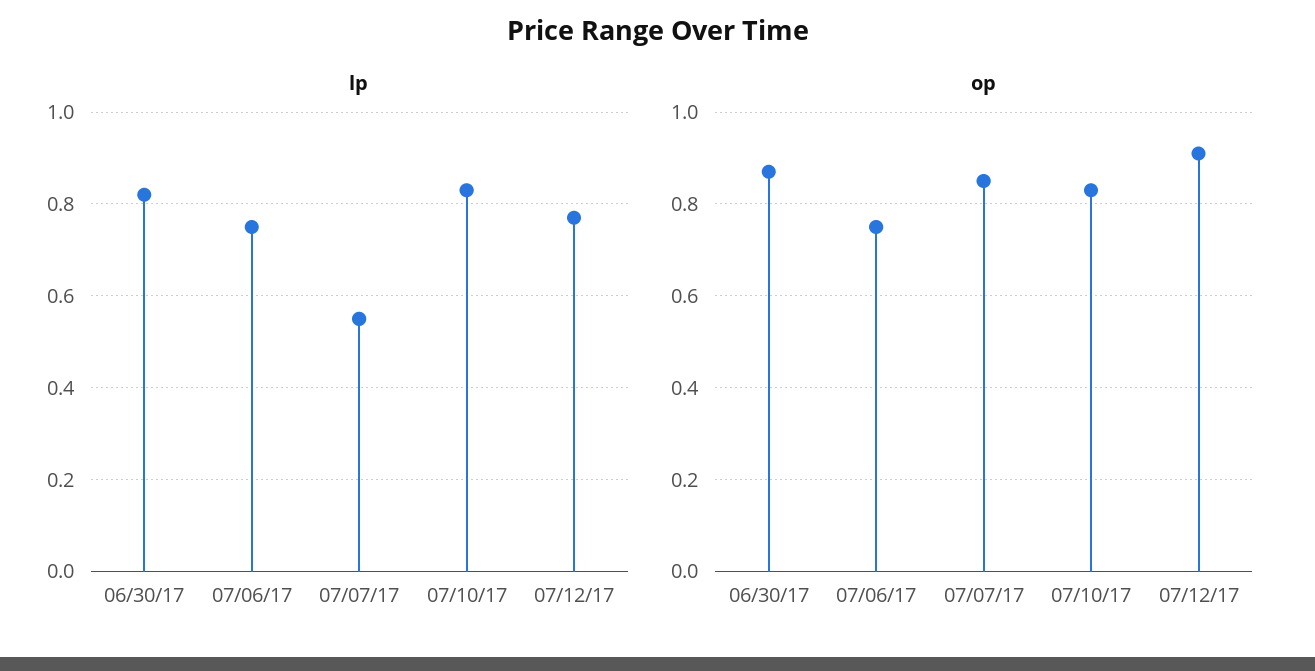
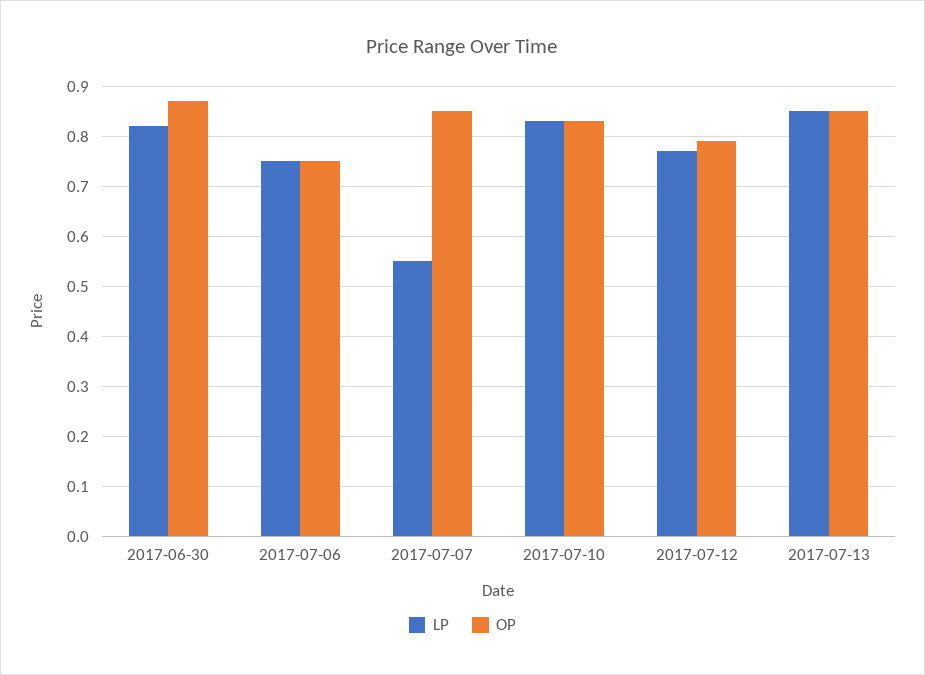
op, 07/12/17: 0.9 -> 0.8
lp, 2017-07-13: none -> 0.85
op, 2017-07-13: none -> 0.85

